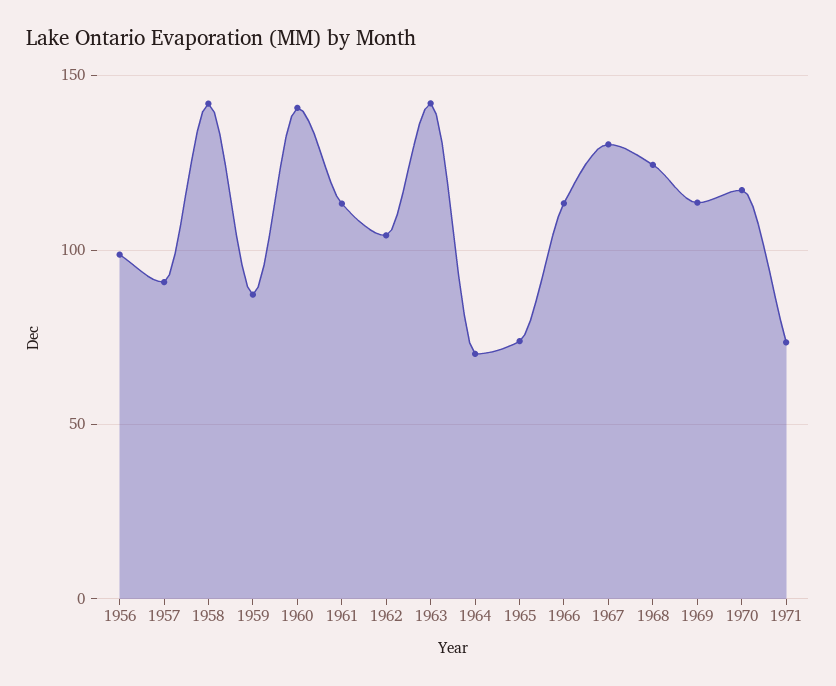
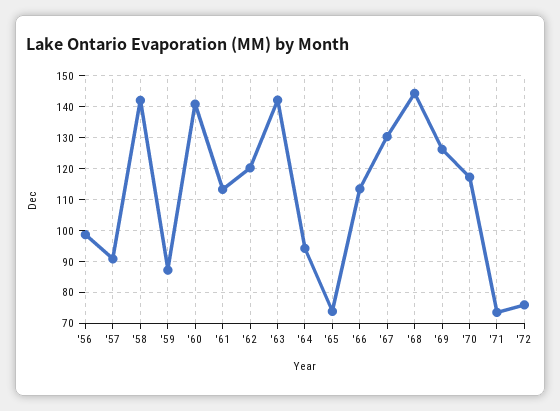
1962: 105 -> 120
1964: 70 -> 94
1968: 125 -> 144
1969: 115 -> 126
'72: none -> 76

